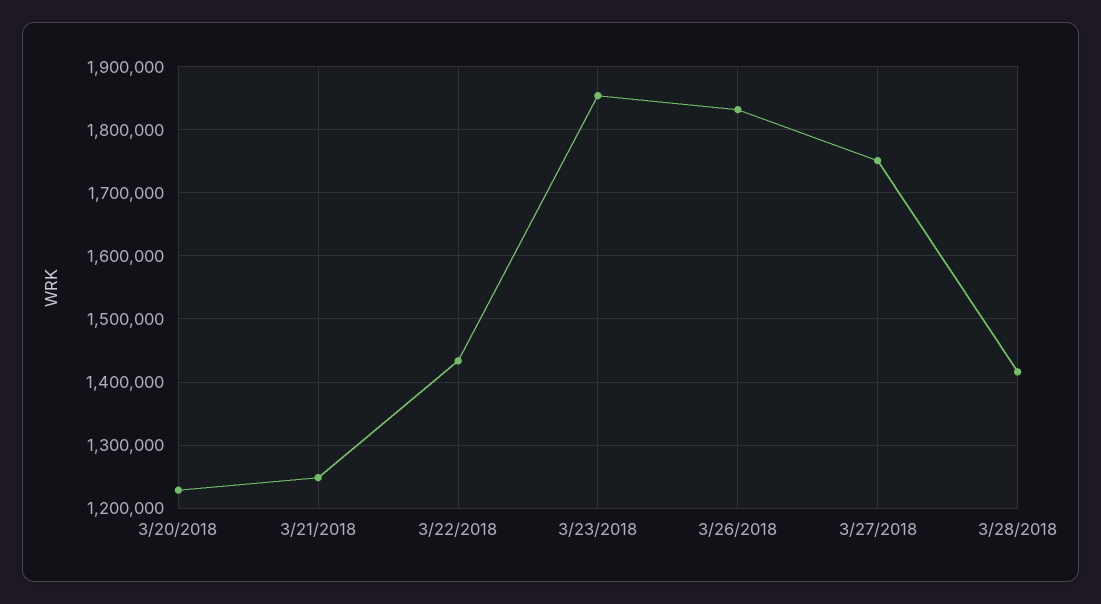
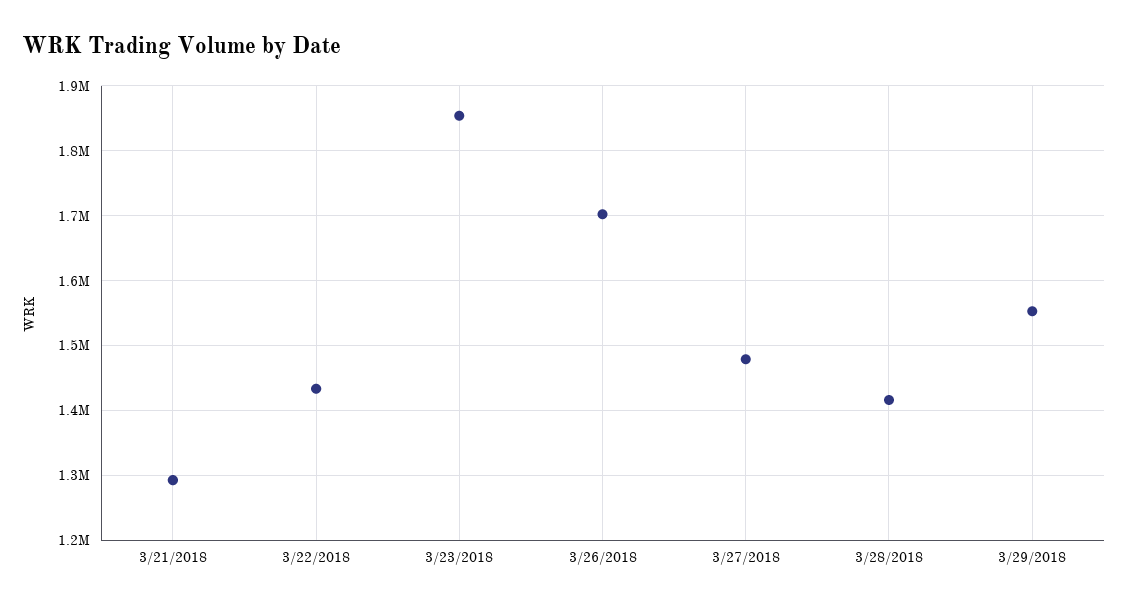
3/20/2018: 1230000 -> none
3/21/2018: 1250000 -> 1290000
3/26/2018: 1830000 -> 1700000
3/27/2018: 1750000 -> 1480000
3/29/2018: none -> 1550000

